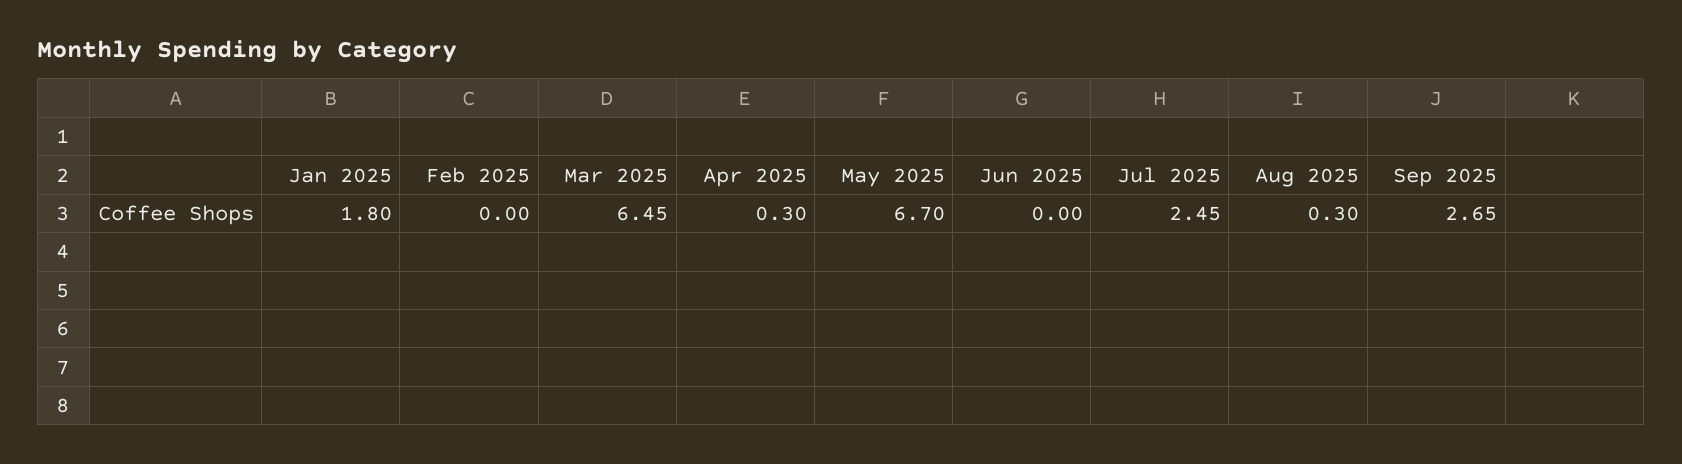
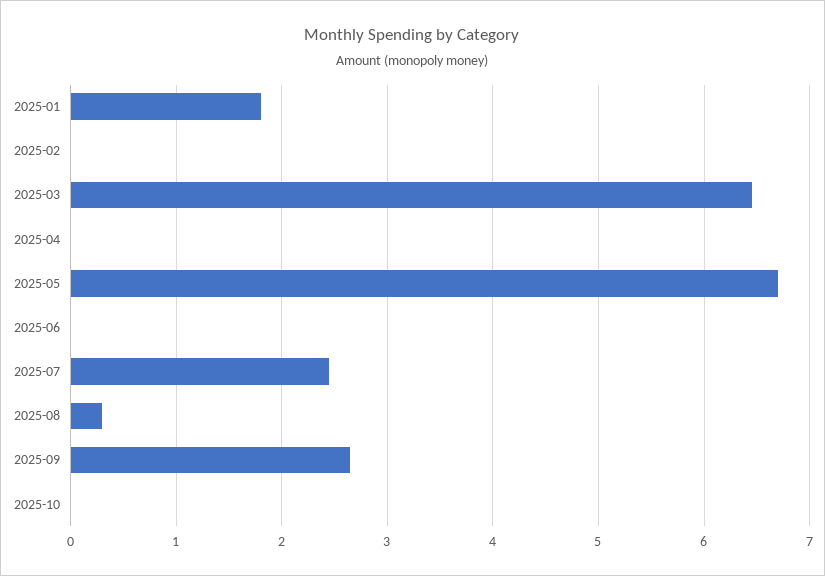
Apr 2025: 0.3 -> 0
2025-10: none -> 0

